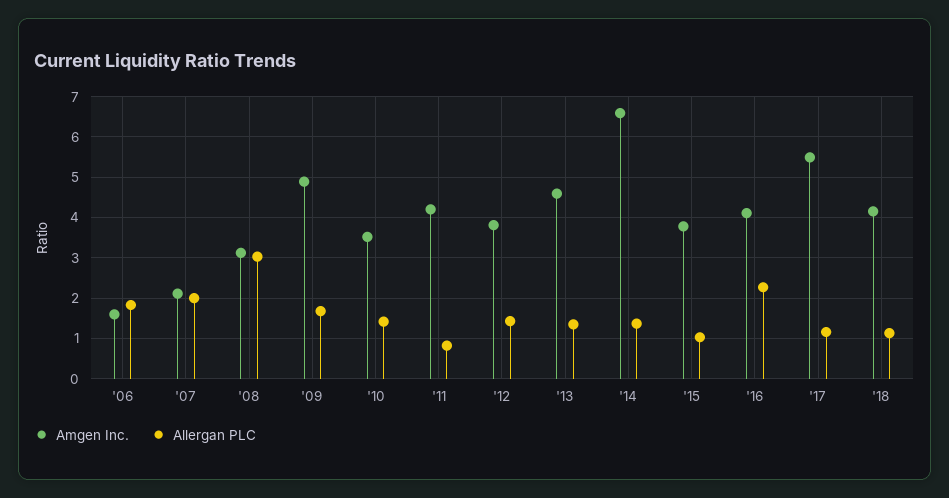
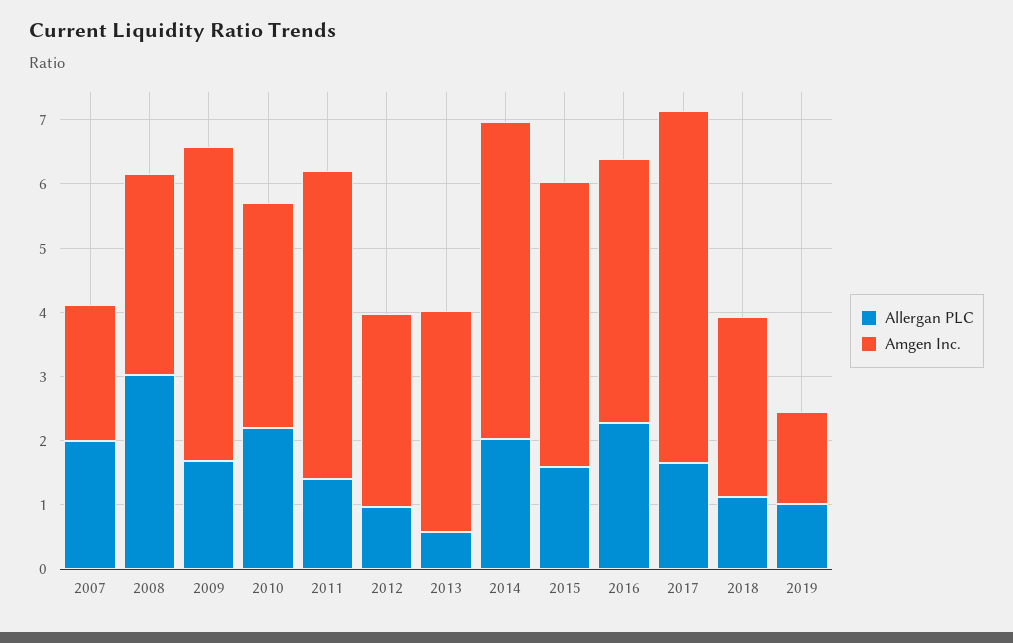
Amgen Inc., '06: 1.6 -> none
Allergan PLC, '06: 1.8 -> none
Allergan PLC, '10: 1.4 -> 2.2
Amgen Inc., '11: 4.2 -> 4.8
Allergan PLC, '11: 0.8 -> 1.4
Amgen Inc., '12: 3.8 -> 3
Allergan PLC, '12: 1.4 -> 1
Amgen Inc., '13: 4.6 -> 3.4
Allergan PLC, '13: 1.4 -> 0.6
Amgen Inc., '14: 6.6 -> 5
Allergan PLC, '14: 1.4 -> 2
Amgen Inc., '15: 3.8 -> 4.4
Allergan PLC, '15: 1 -> 1.6
Allergan PLC, '17: 1.2 -> 1.6
Amgen Inc., '18: 4.2 -> 2.8
Allergan PLC, 2019: none -> 1
Amgen Inc., 2019: none -> 1.4

